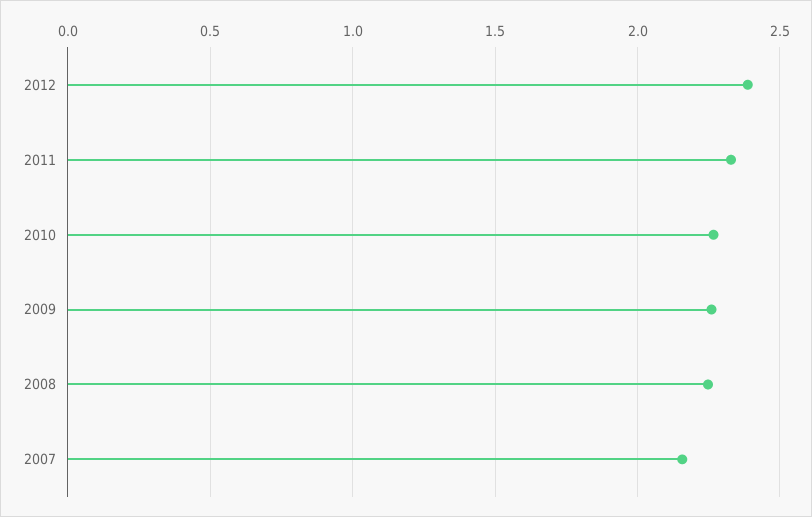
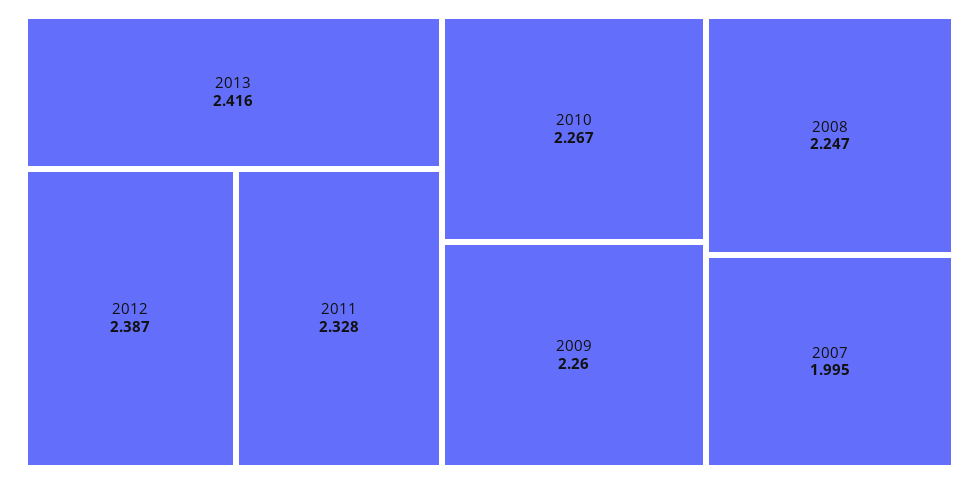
2007: 2.15 -> 1.995
2013: none -> 2.416

